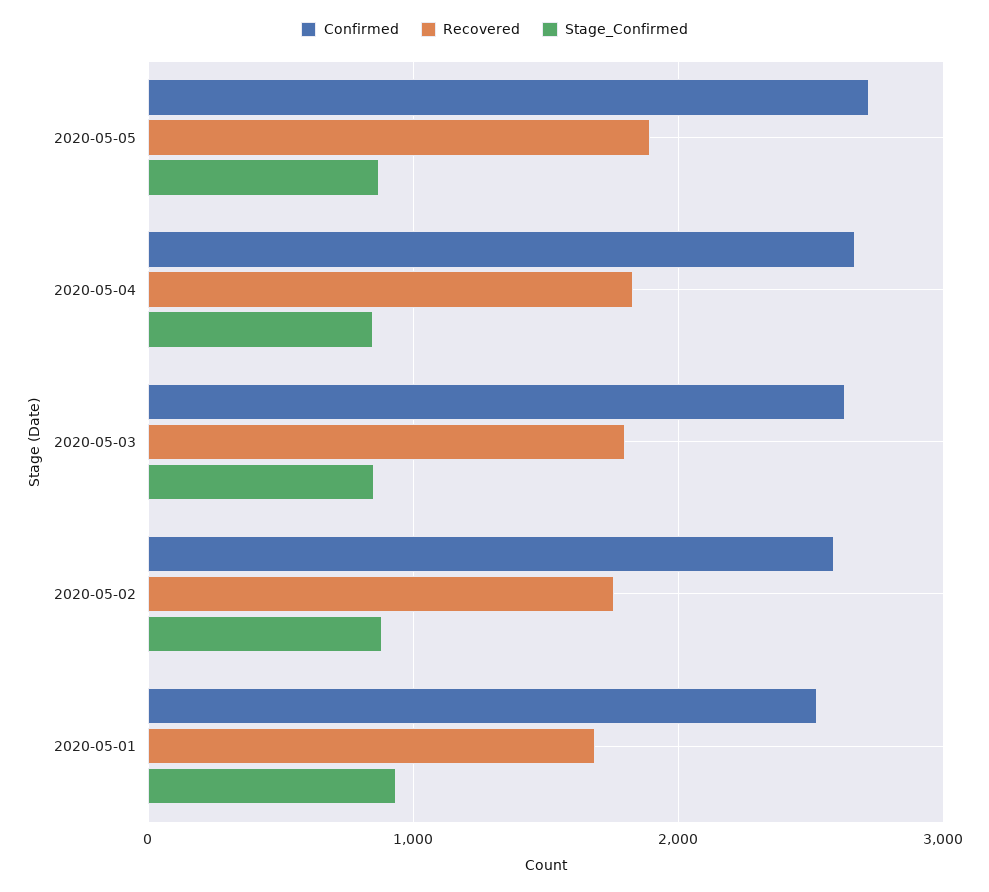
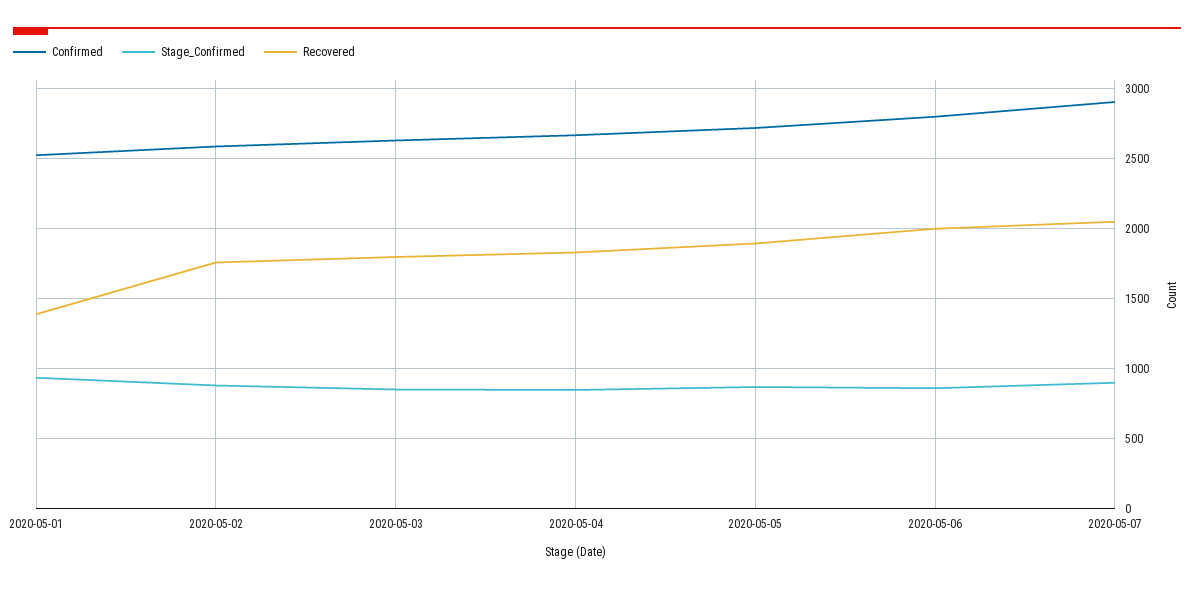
Recovered, 2020-05-01: 1700 -> 1400
Confirmed, 2020-05-06: none -> 2800
Stage_Confirmed, 2020-05-06: none -> 850
Recovered, 2020-05-06: none -> 2000
Confirmed, 2020-05-07: none -> 2900
Stage_Confirmed, 2020-05-07: none -> 900
Recovered, 2020-05-07: none -> 2050

